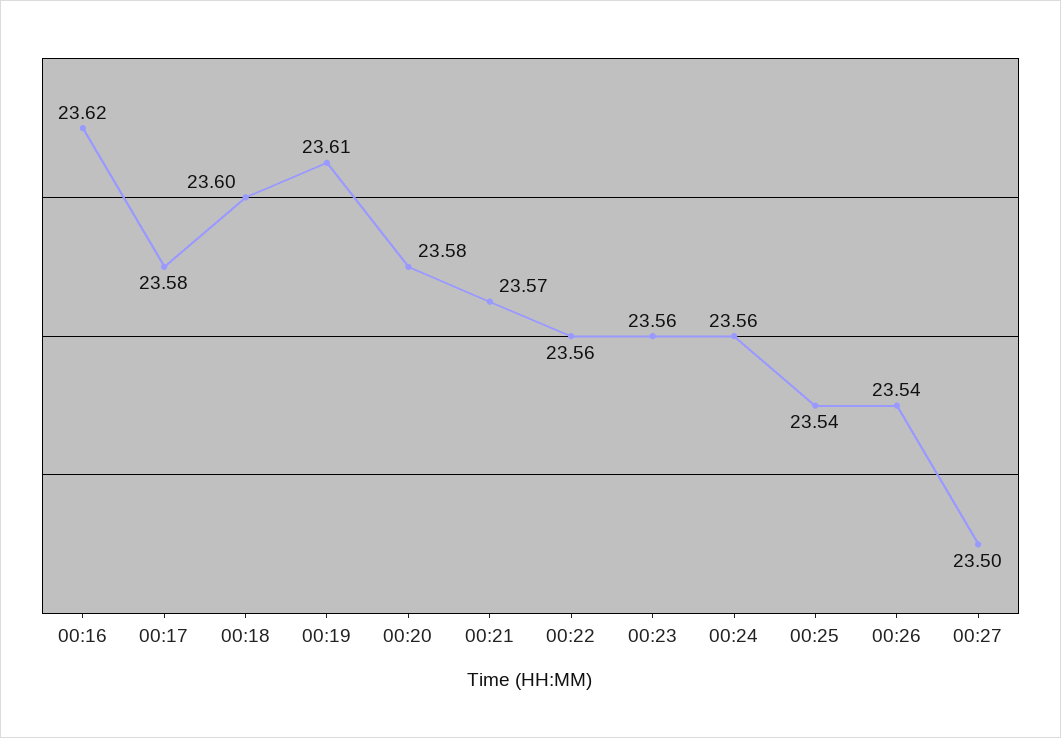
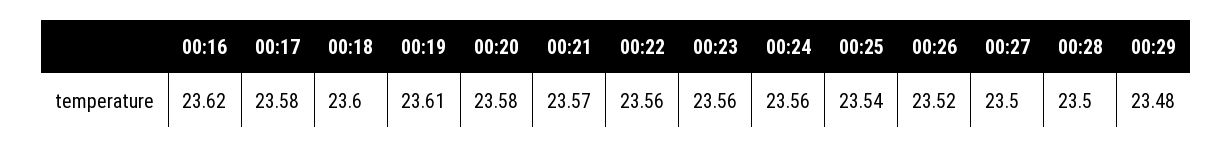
00:26: 23.54 -> 23.52
00:28: none -> 23.5
00:29: none -> 23.48

